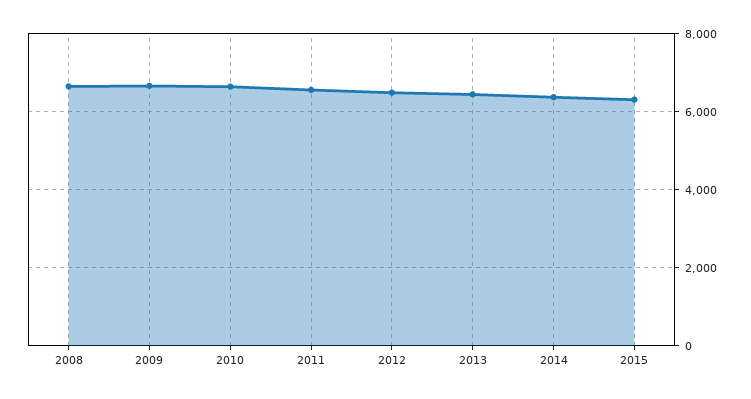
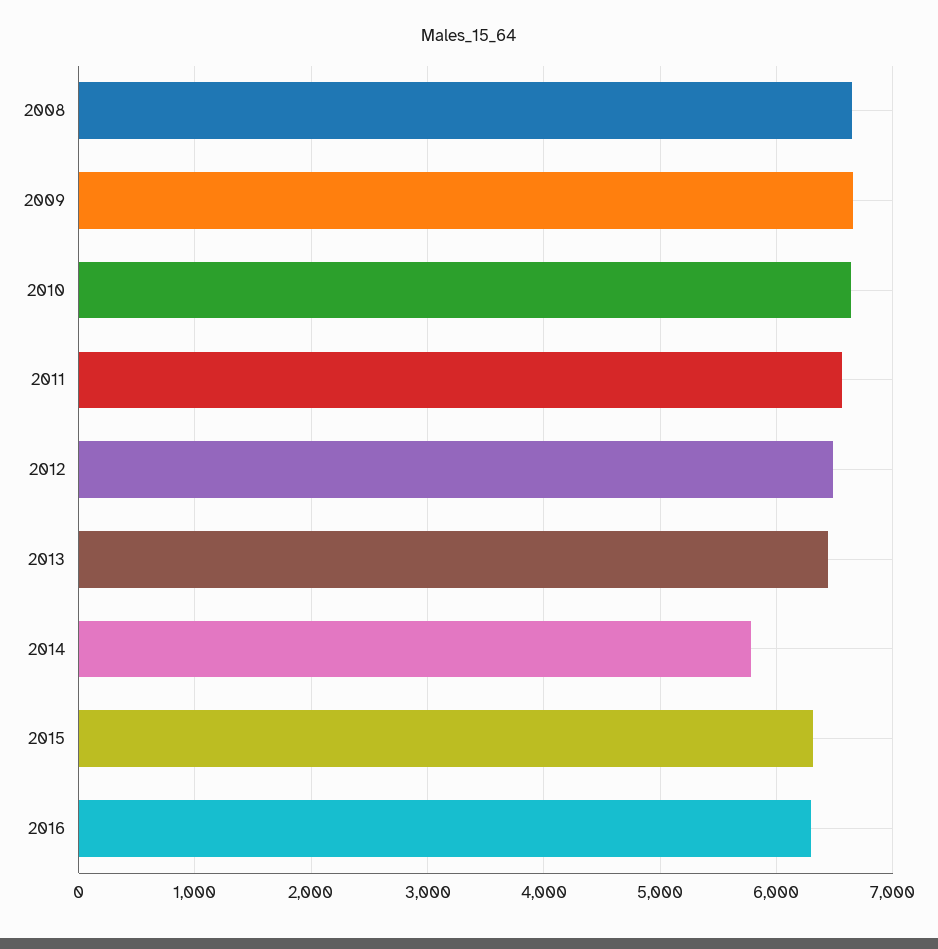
2014: 6400 -> 5800
2016: none -> 6300

